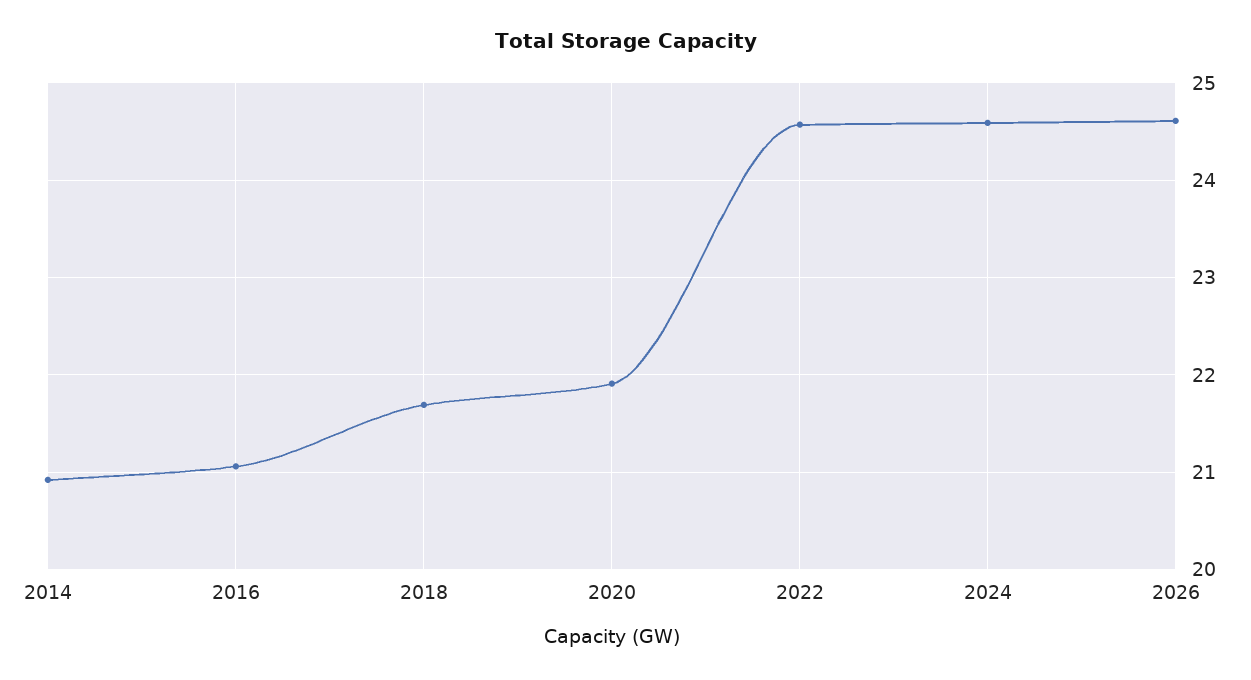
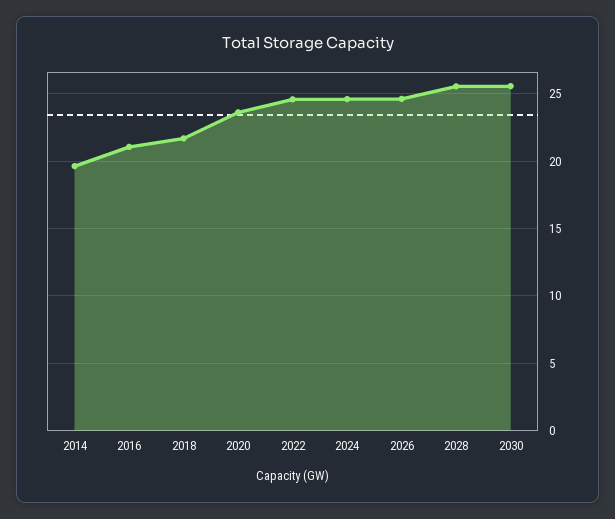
2014: 20.9 -> 19.5
2020: 21.9 -> 23.5
2028: none -> 25.5
2030: none -> 25.5

